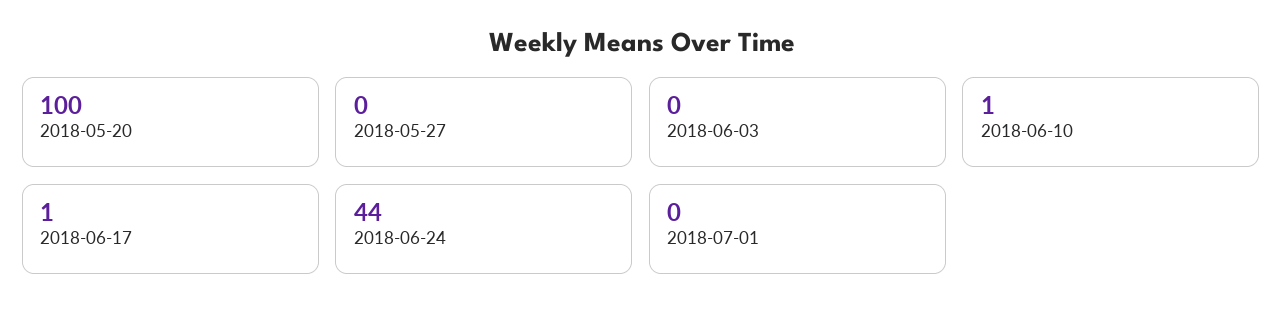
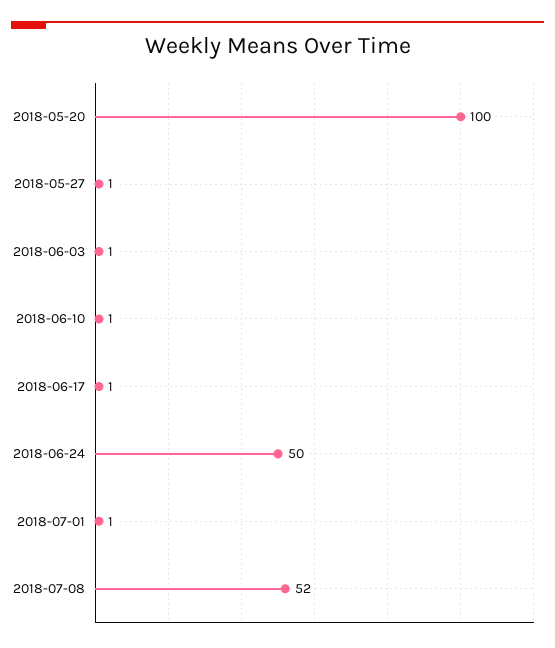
2018-05-27: 0 -> 1
2018-06-03: 0 -> 1
2018-06-24: 44 -> 50
2018-07-01: 0 -> 1
2018-07-08: none -> 52

